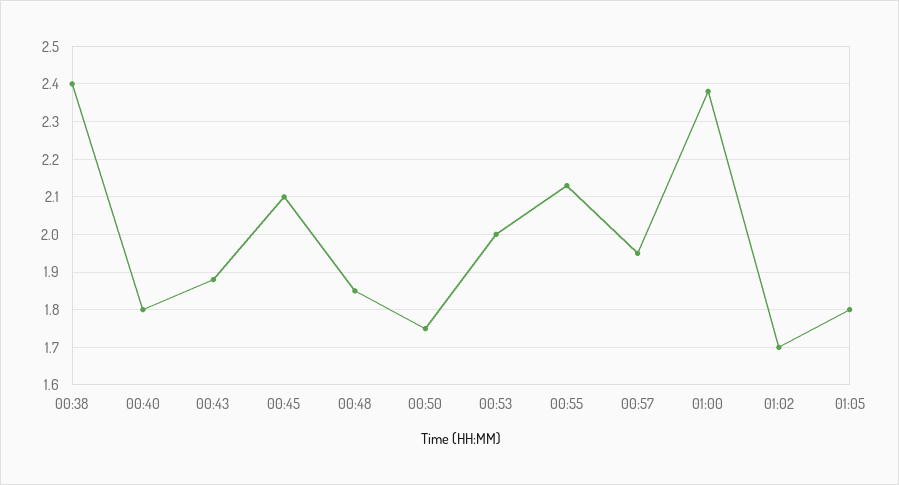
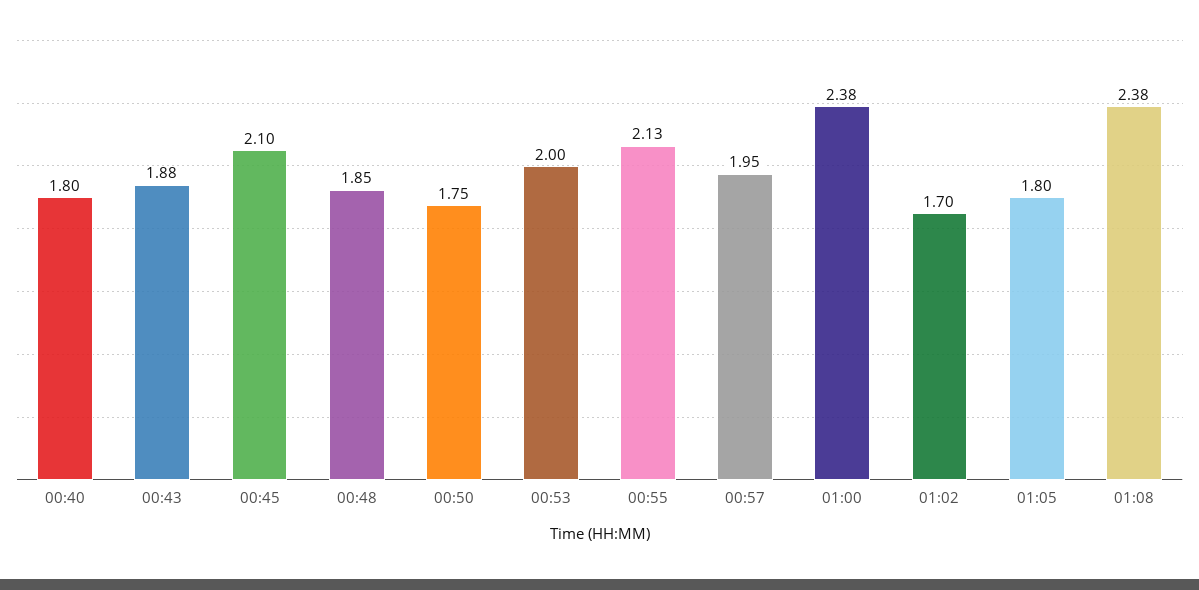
00:38: 2.4 -> none
01:08: none -> 2.38

